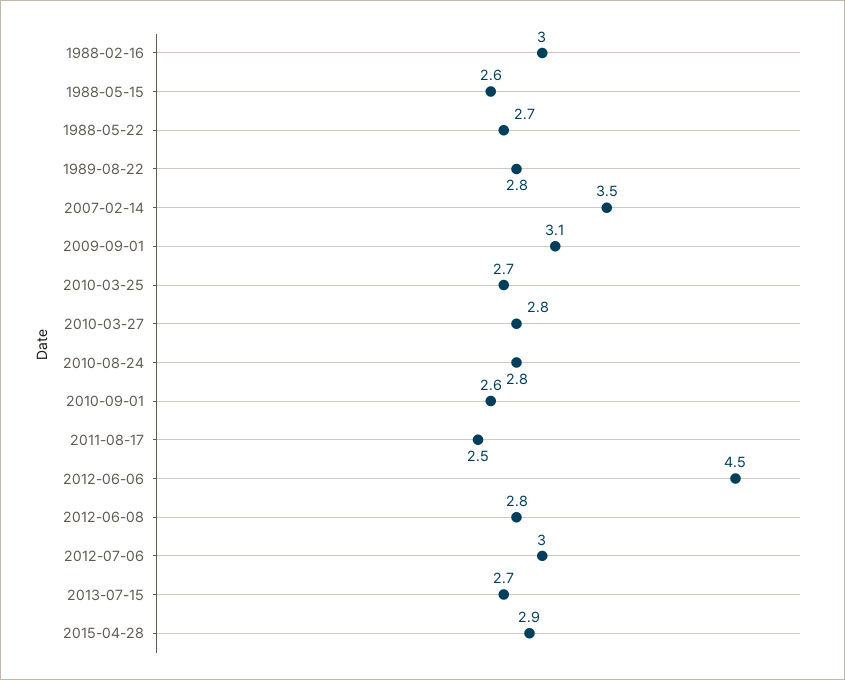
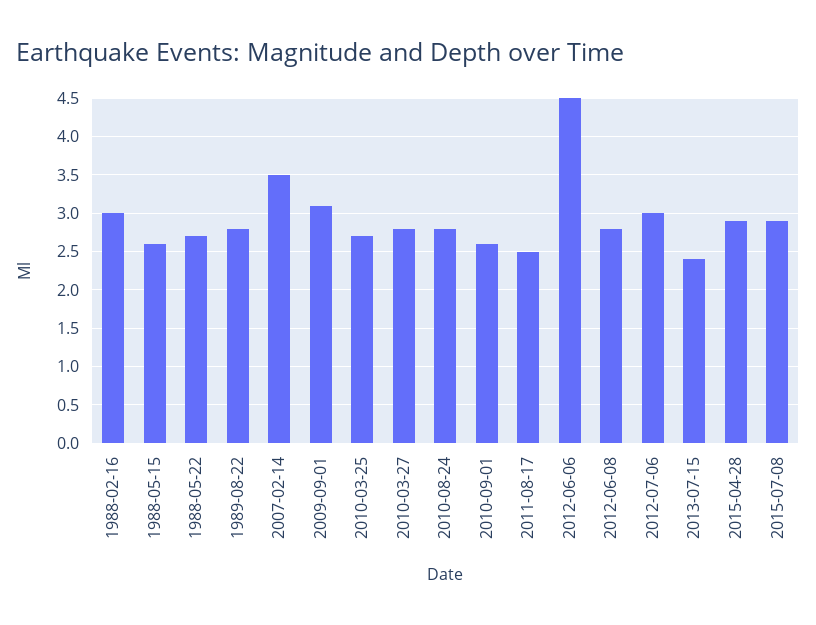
2013-07-15: 2.7 -> 2.4
2015-07-08: none -> 2.9

